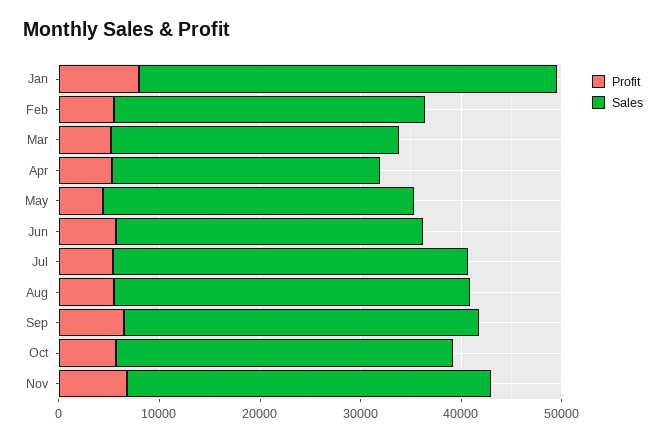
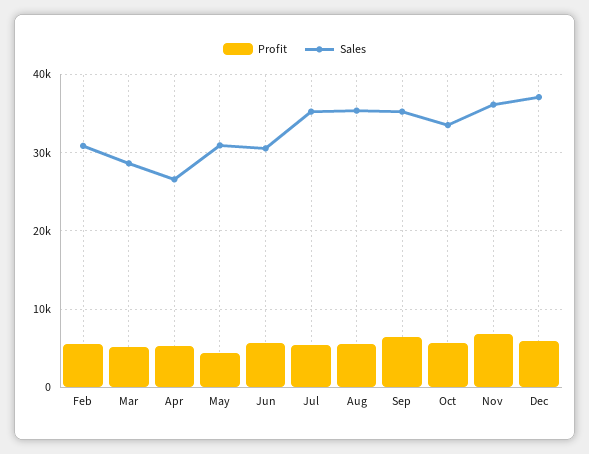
Profit, Jan: 8000 -> none
Sales, Jan: 42000 -> none
Profit, Dec: none -> 6000
Sales, Dec: none -> 37000

